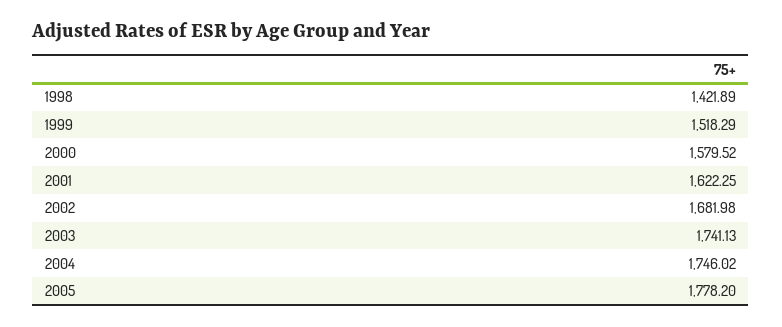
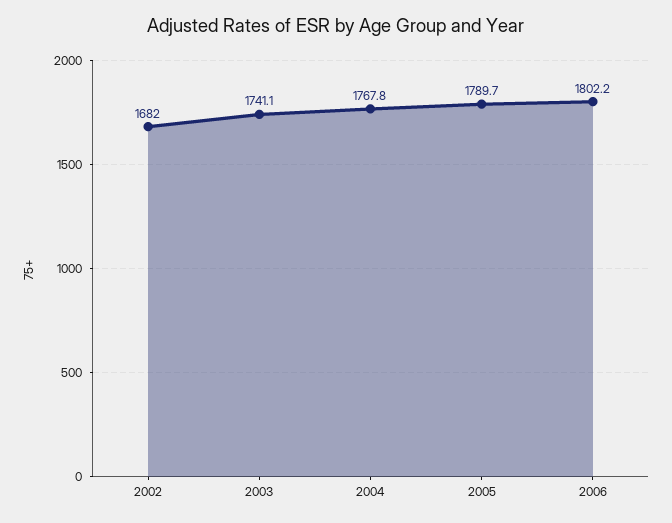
1998: 1421.89 -> none
1999: 1518.29 -> none
2000: 1579.52 -> none
2001: 1622.25 -> none
2004: 1746.02 -> 1767.8
2005: 1778.2 -> 1789.7
2006: none -> 1802.2

